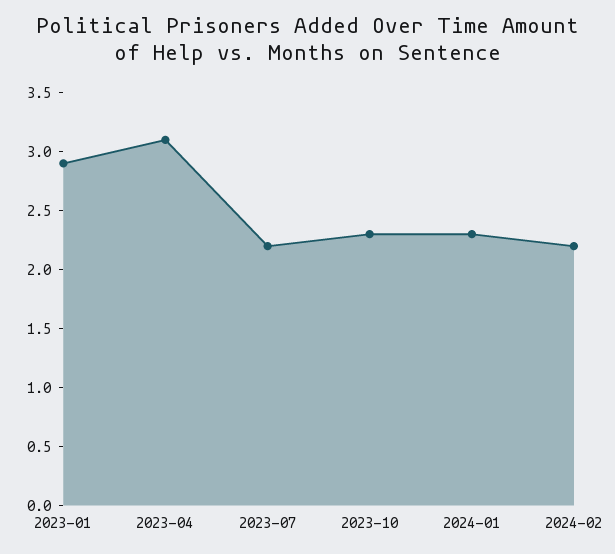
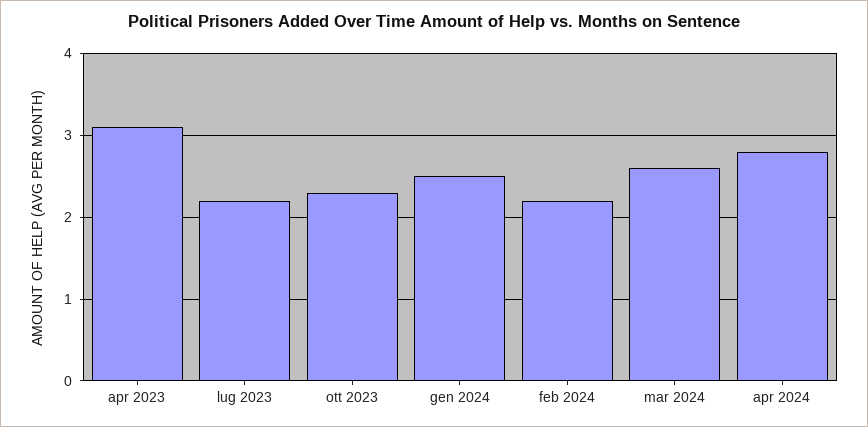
2023-01: 2.9 -> none
2024-01: 2.3 -> 2.5
mar 2024: none -> 2.6
apr 2024: none -> 2.8

